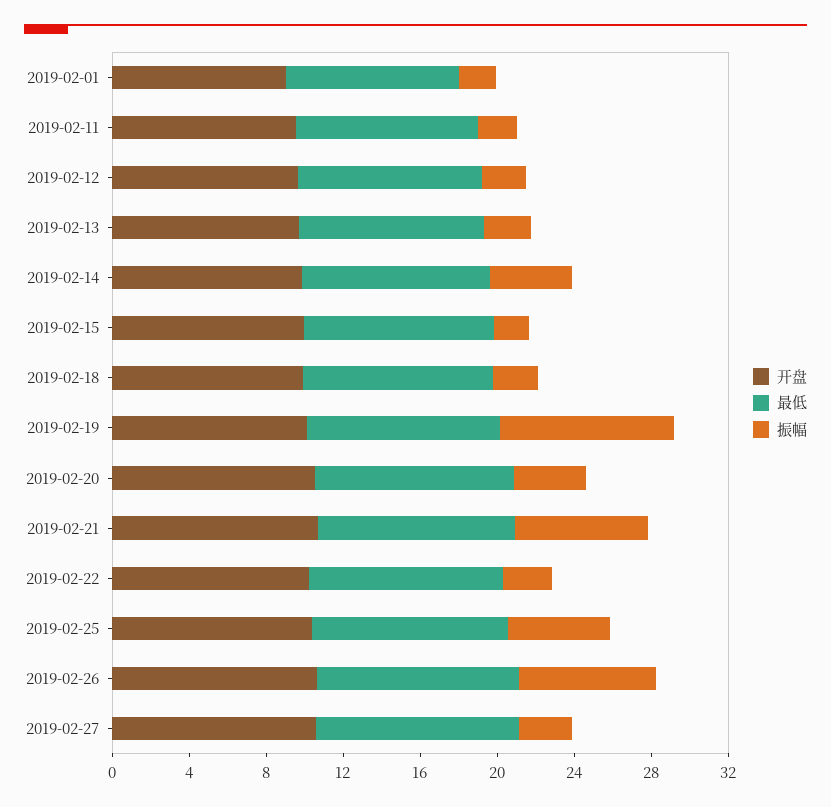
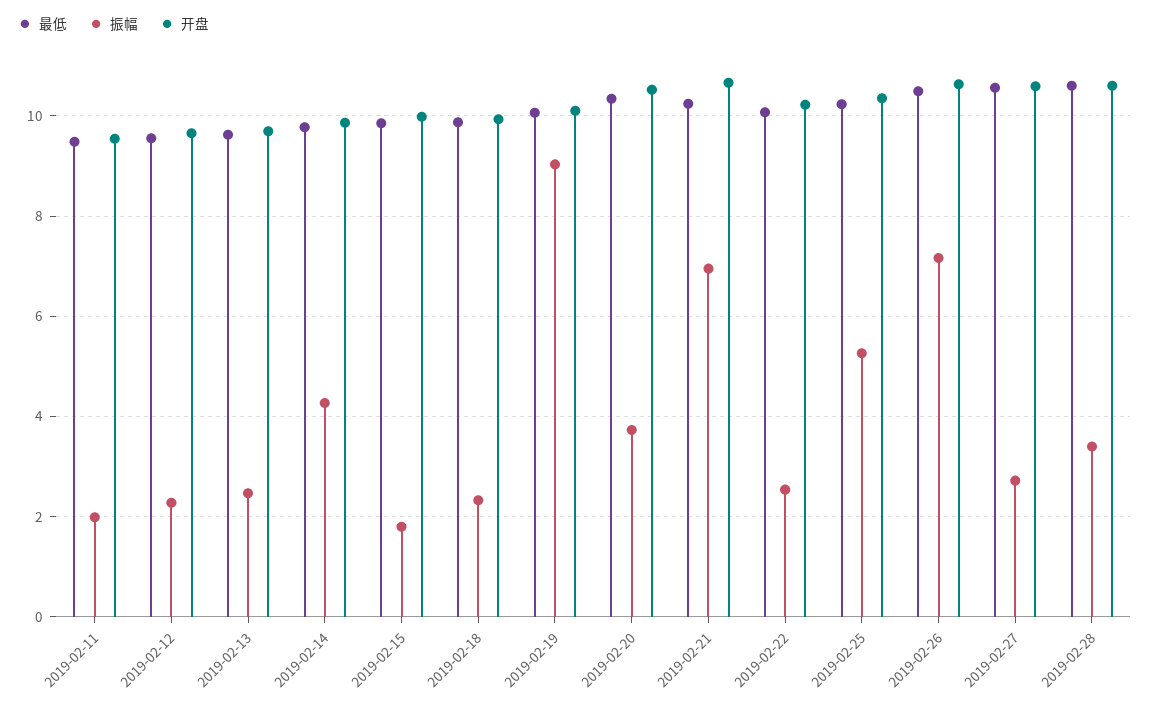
开盘, 2019-02-01: 9 -> none
最低, 2019-02-01: 9 -> none
振幅, 2019-02-01: 2 -> none
最低, 2019-02-28: none -> 10.6
振幅, 2019-02-28: none -> 3.4
开盘, 2019-02-28: none -> 10.6

